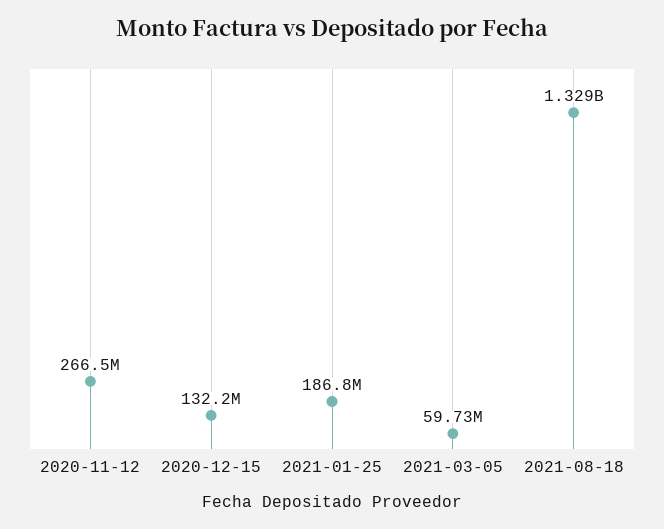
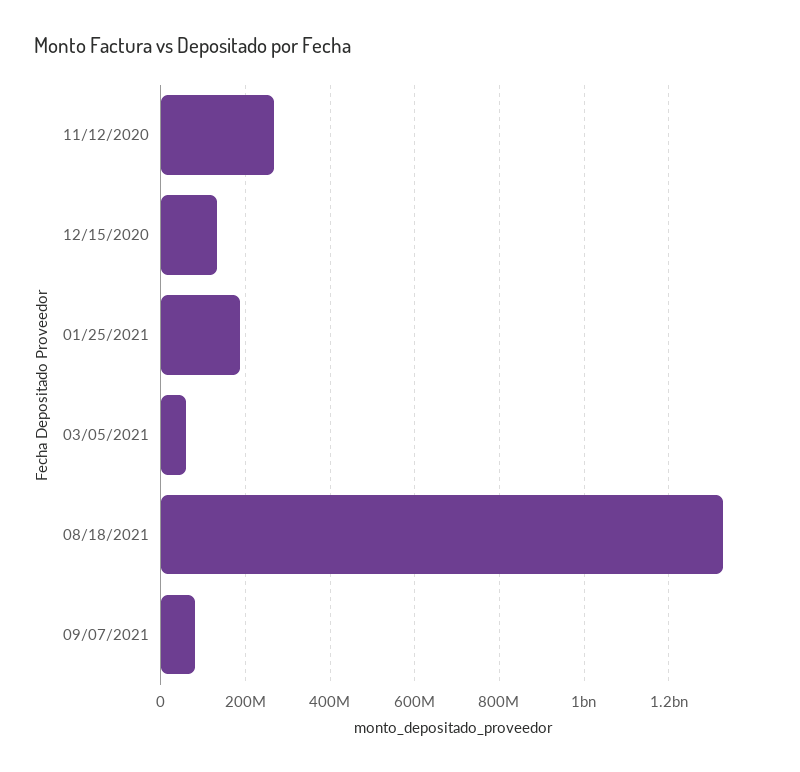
09/07/2021: none -> 80000000

